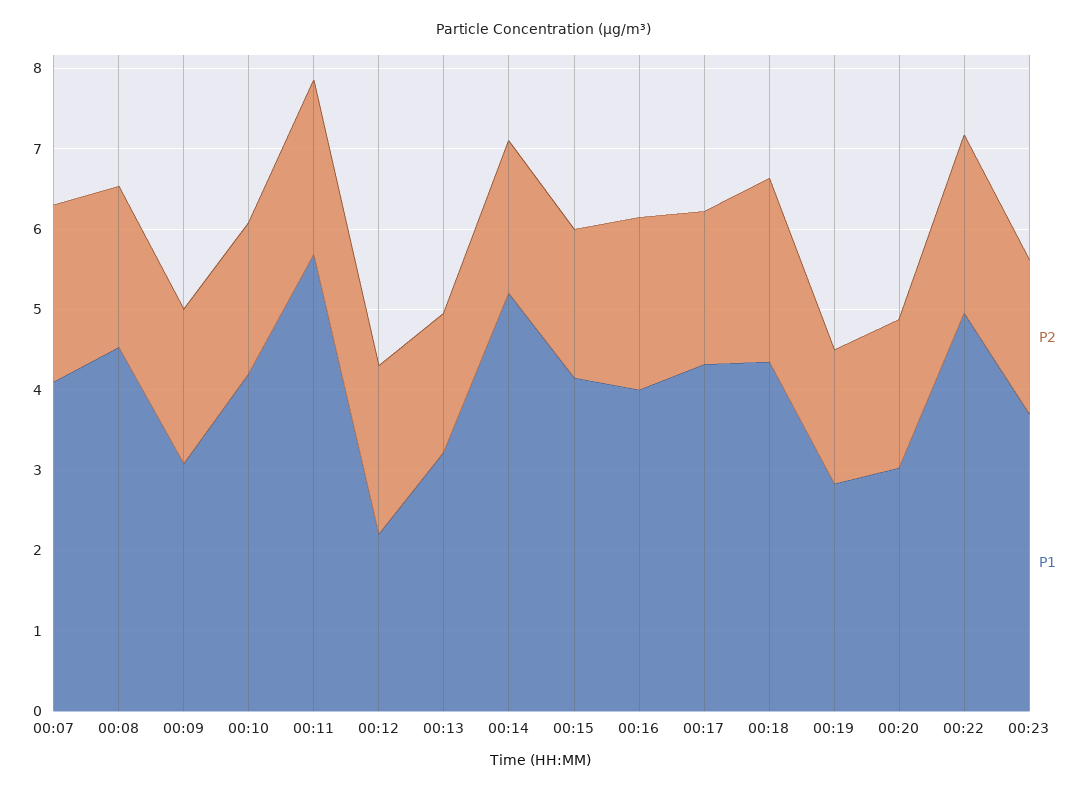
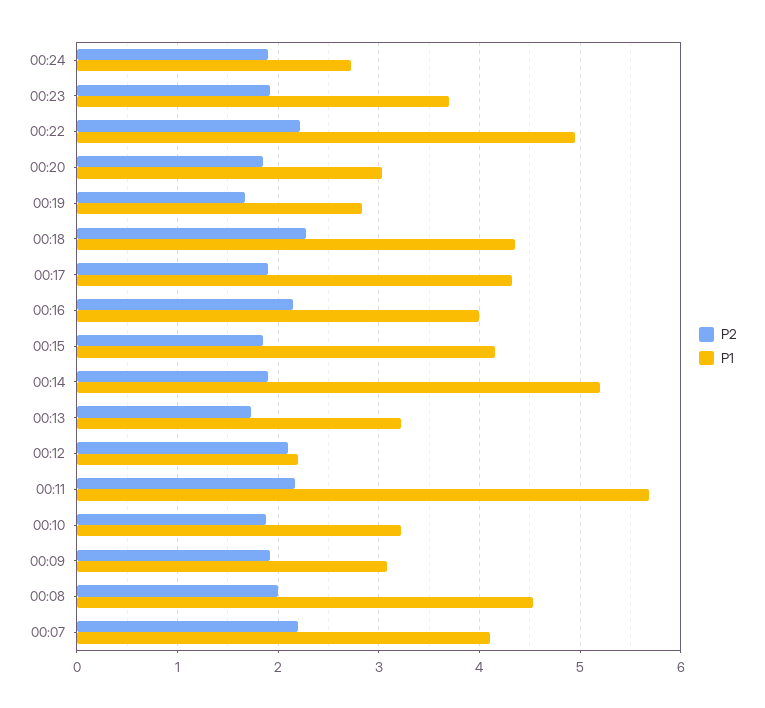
P1, 00:10: 4.2 -> 3.2
P2, 00:24: none -> 1.9
P1, 00:24: none -> 2.7

